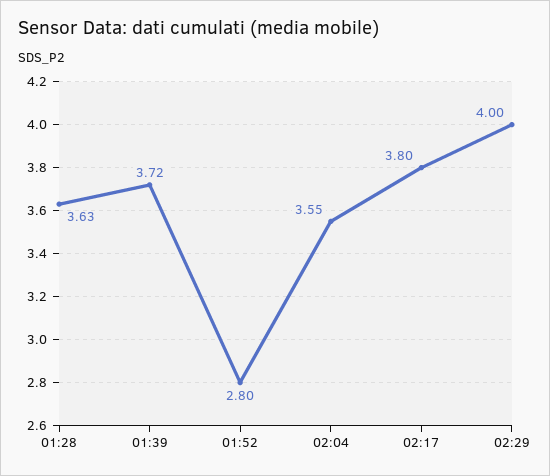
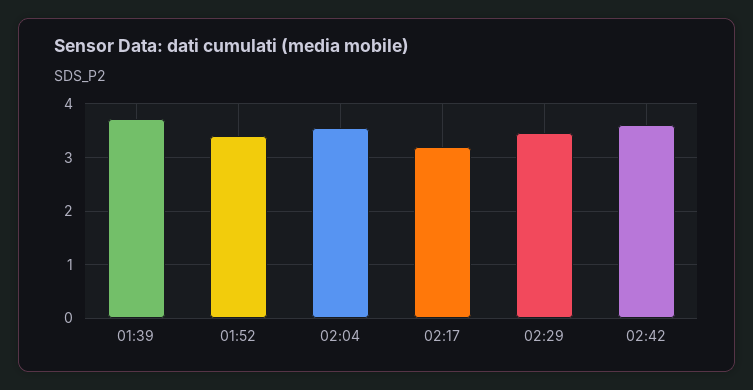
01:28: 3.63 -> none
01:52: 2.8 -> 3.4
02:17: 3.8 -> 3.2
02:29: 4 -> 3.4
02:42: none -> 3.6

